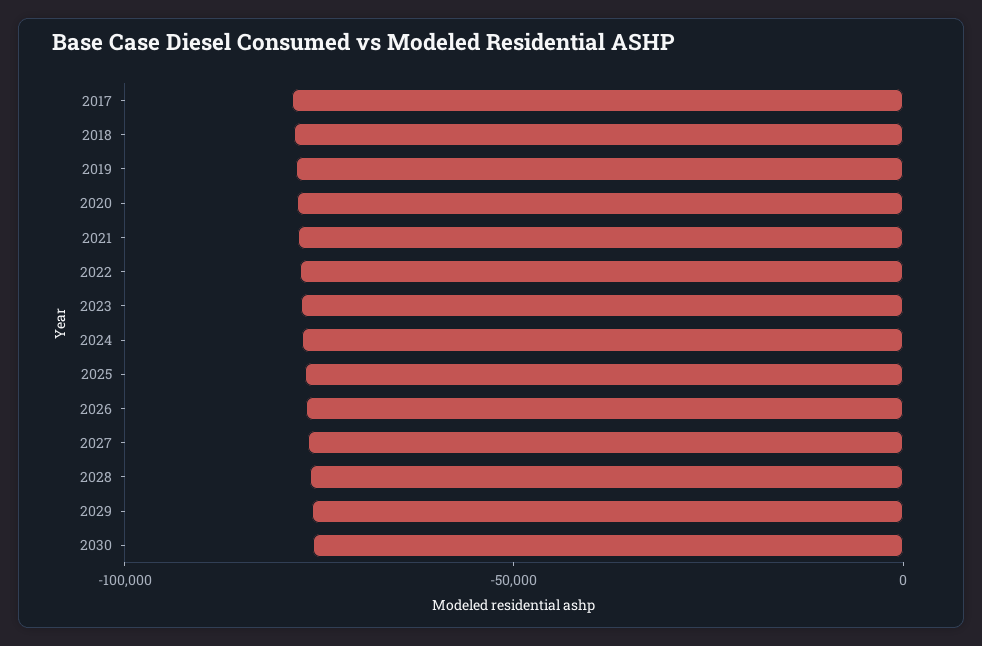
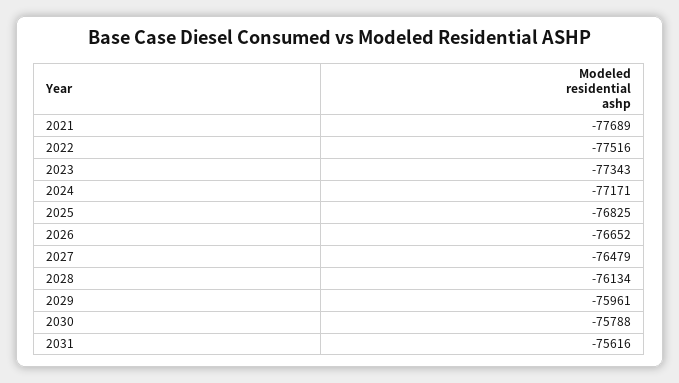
2017: -80000 -> none
2018: -80000 -> none
2019: -80000 -> none
2020: -80000 -> none
2031: none -> -75616

